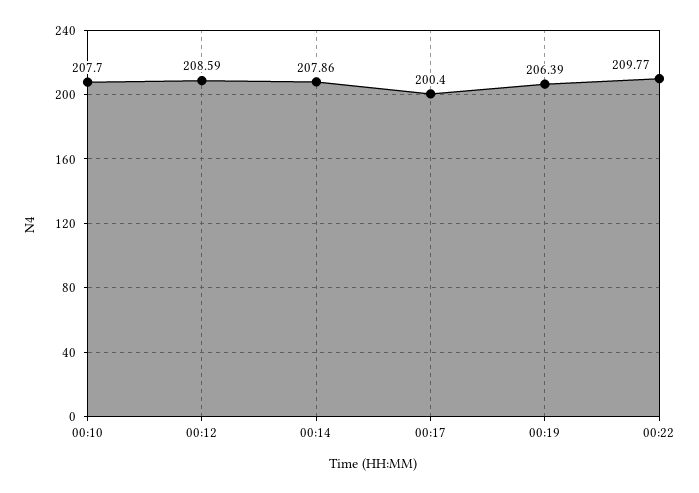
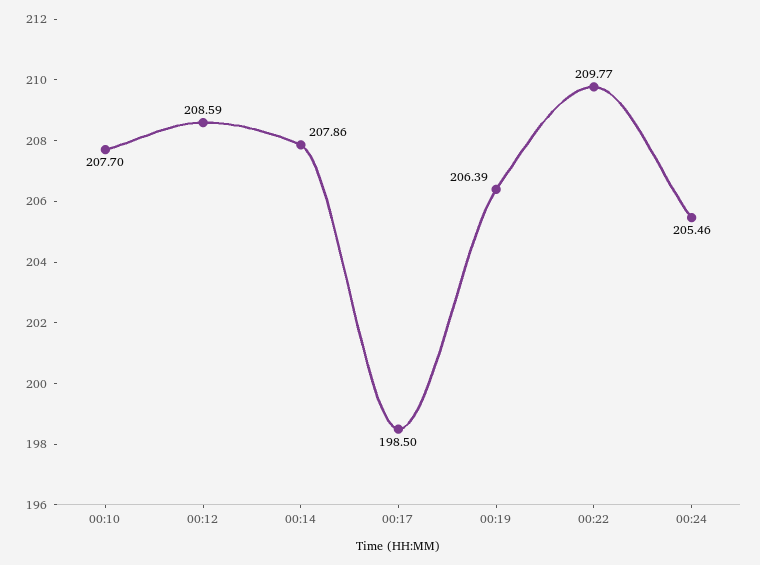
00:17: 200.4 -> 198.5
00:24: none -> 205.46

